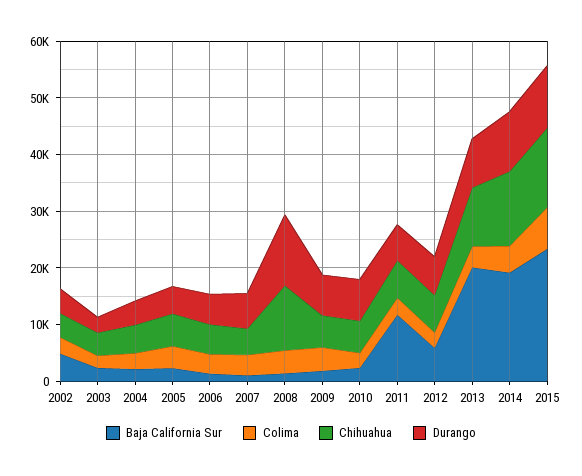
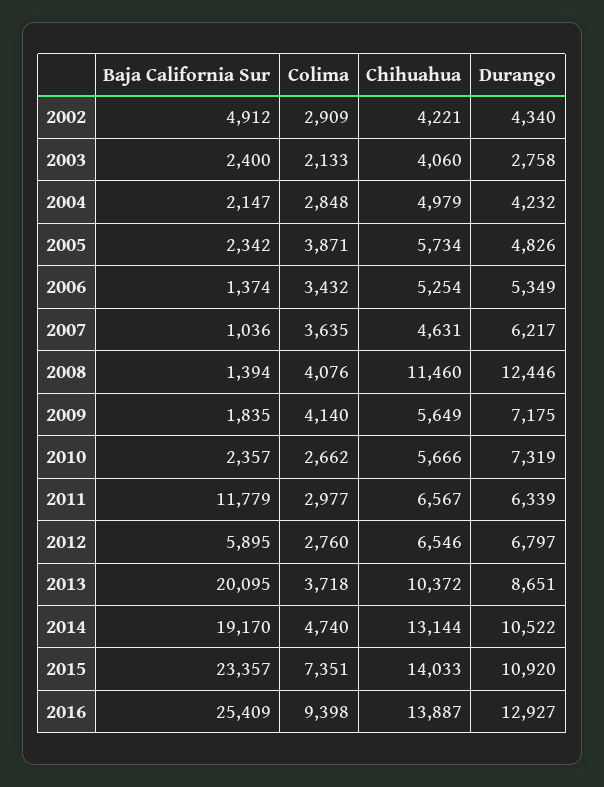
Baja California Sur, 2016: none -> 25409
Colima, 2016: none -> 9398
Chihuahua, 2016: none -> 13887
Durango, 2016: none -> 12927

